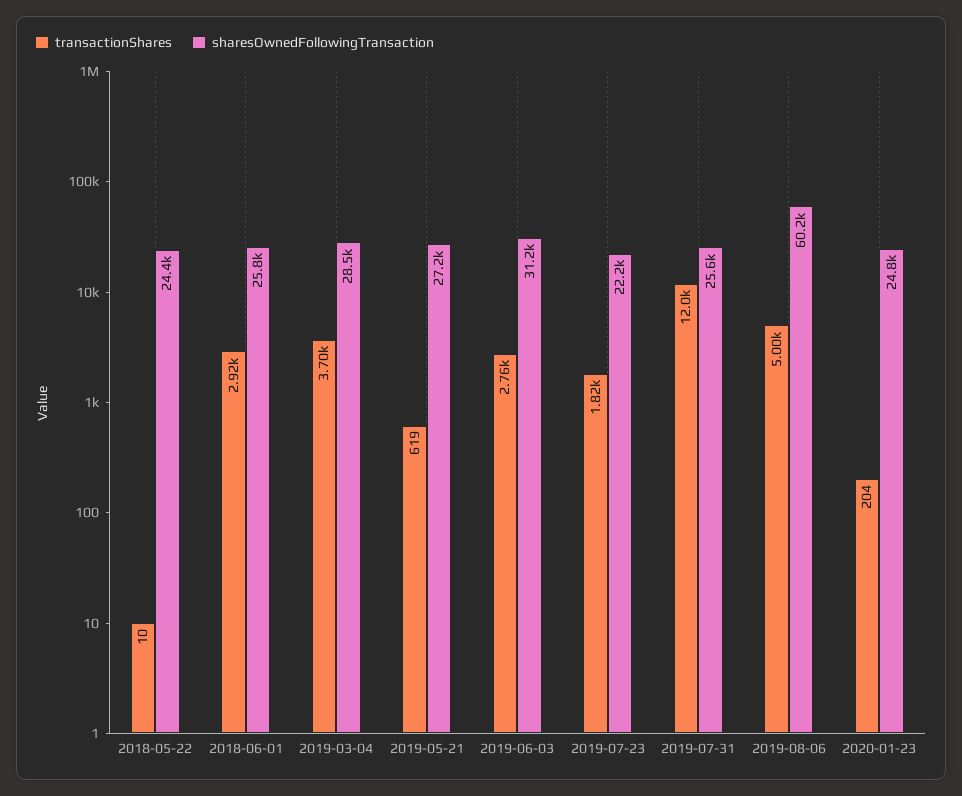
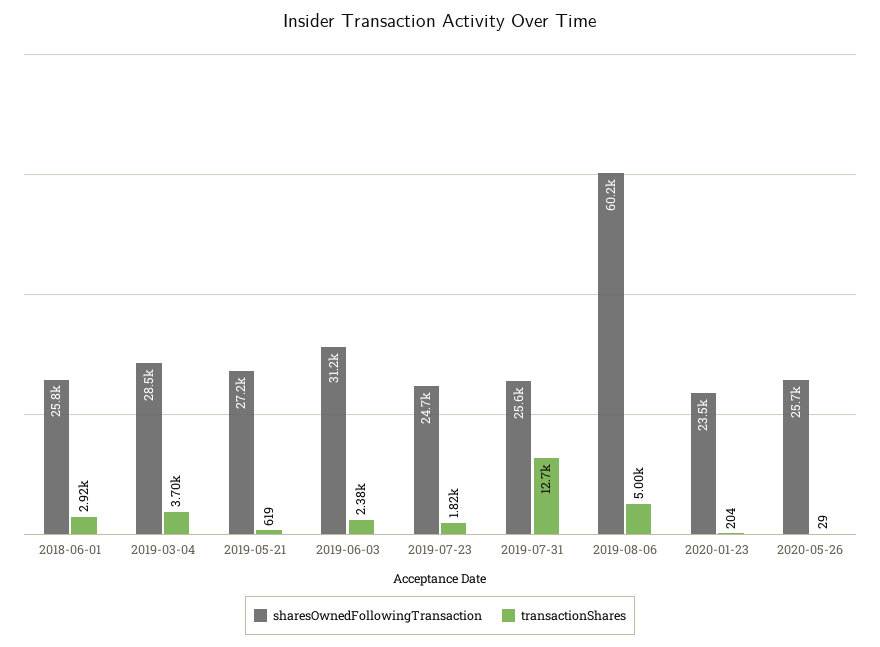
transactionShares, 2018-05-22: 10 -> none
sharesOwnedFollowingTransaction, 2018-05-22: 24400 -> none
transactionShares, 2019-06-03: 2760 -> 2380
sharesOwnedFollowingTransaction, 2019-07-23: 22200 -> 24700
transactionShares, 2019-07-31: 12000 -> 12700
sharesOwnedFollowingTransaction, 2020-01-23: 24800 -> 23500
sharesOwnedFollowingTransaction, 2020-05-26: none -> 25700
transactionShares, 2020-05-26: none -> 29

